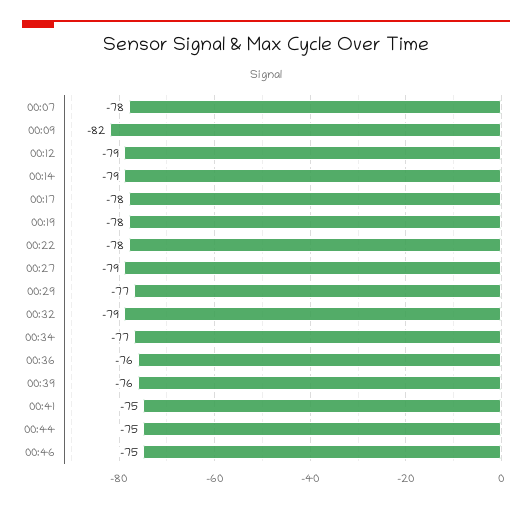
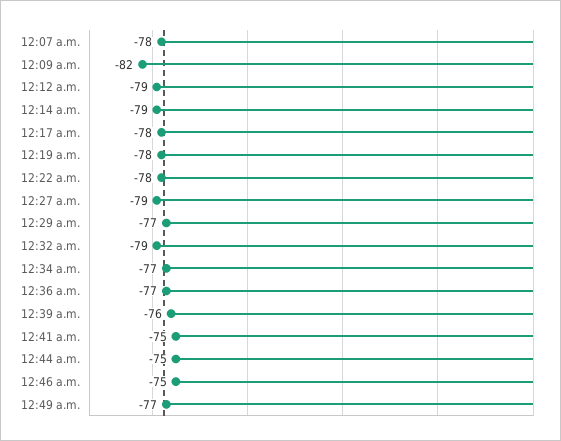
00:36: -76 -> -77
12:49 a.m.: none -> -77

